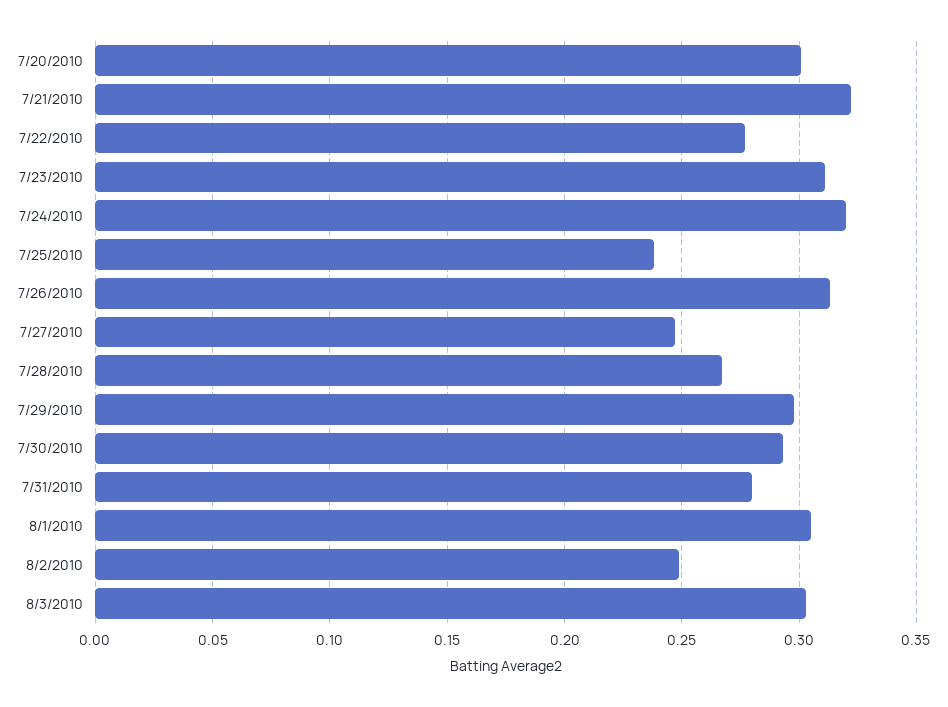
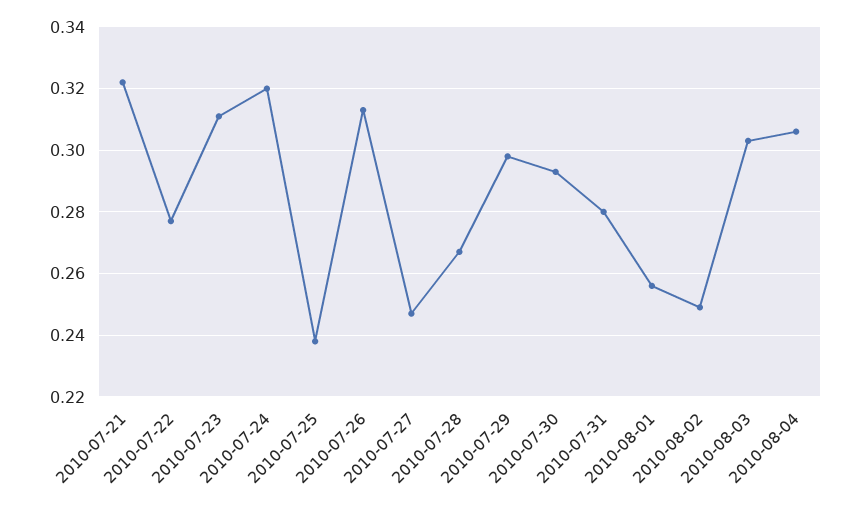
7/20/2010: 0.3 -> none
8/1/2010: 0.305 -> 0.255
2010-08-04: none -> 0.305

